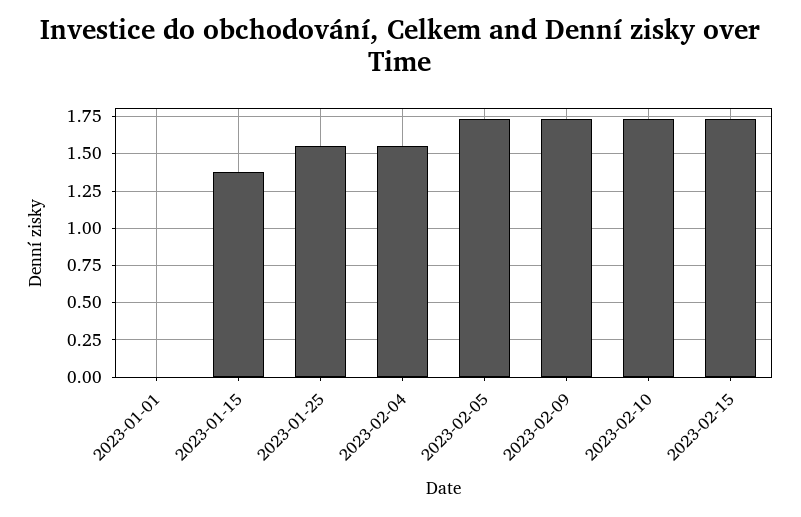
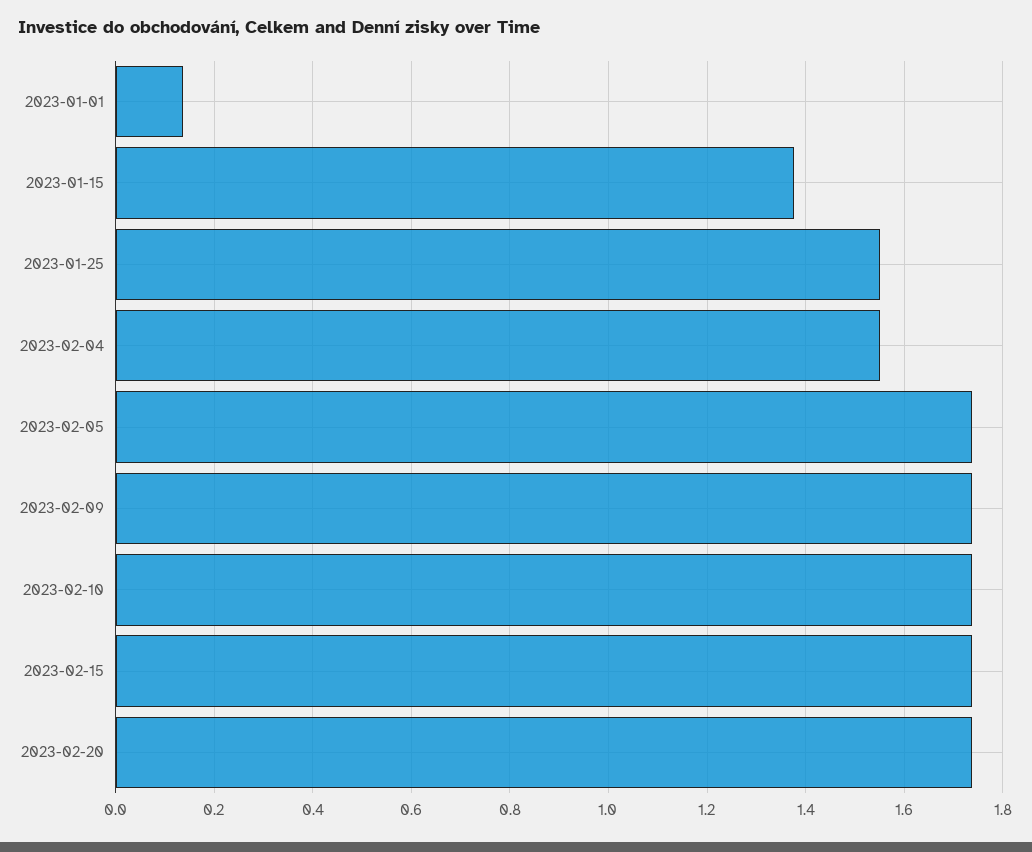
2023-01-01: 0 -> 0.14
2023-02-20: none -> 1.74

